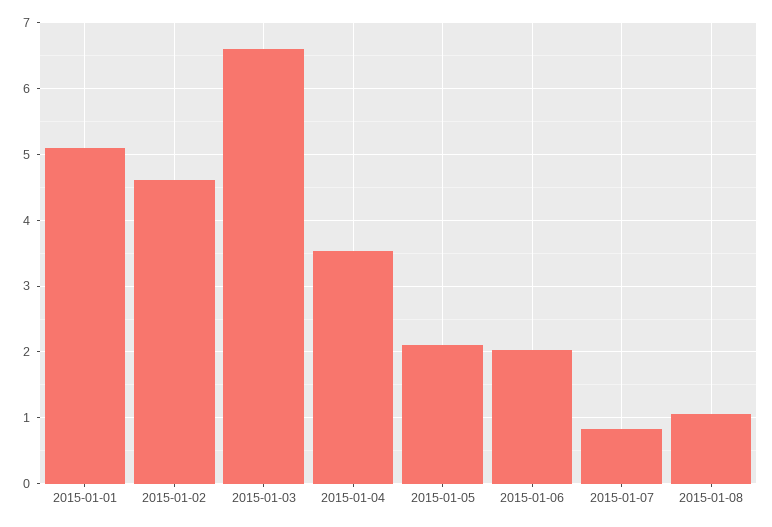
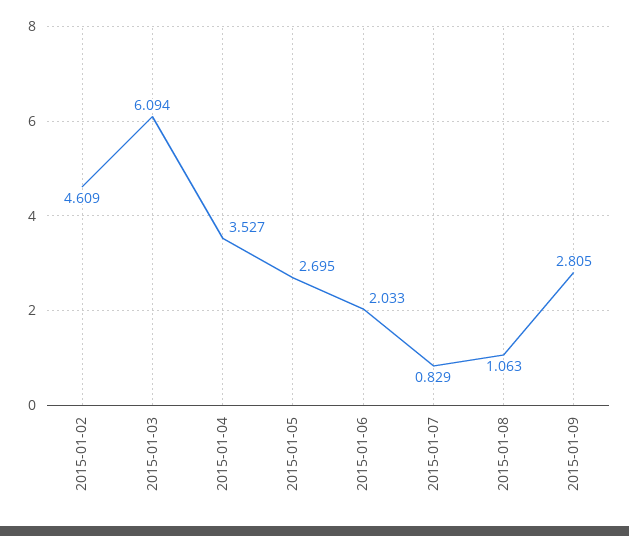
2015-01-01: 5.1 -> none
2015-01-03: 6.6 -> 6.094
2015-01-05: 2.1 -> 2.695
2015-01-09: none -> 2.805

